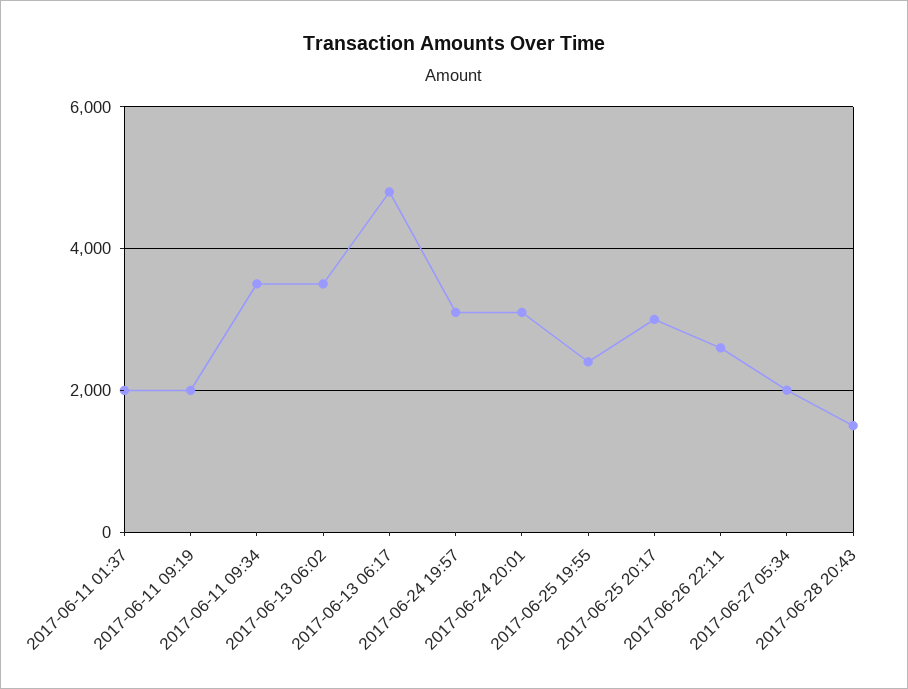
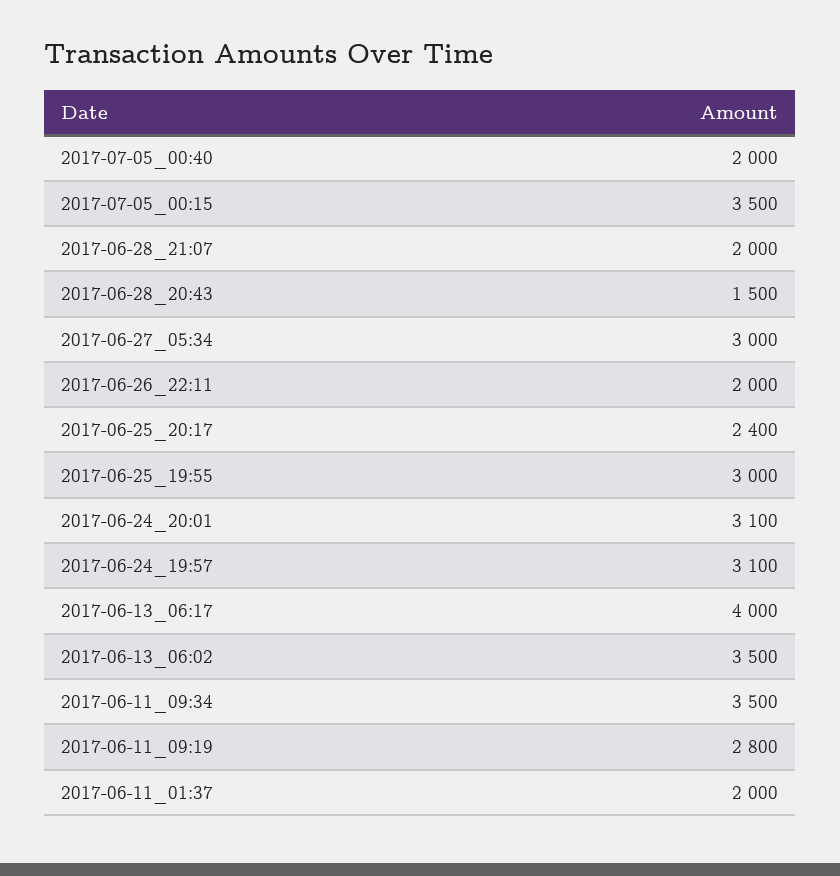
2017-06-11 09:19: 2000 -> 2800
2017-06-13 06:17: 4800 -> 4000
2017-06-25 19:55: 2400 -> 3000
2017-06-25 20:17: 3000 -> 2400
2017-06-26 22:11: 2600 -> 2000
2017-06-27 05:34: 2000 -> 3000
2017-07-05_00:40: none -> 2000
2017-07-05_00:15: none -> 3500
2017-06-28_21:07: none -> 2000

